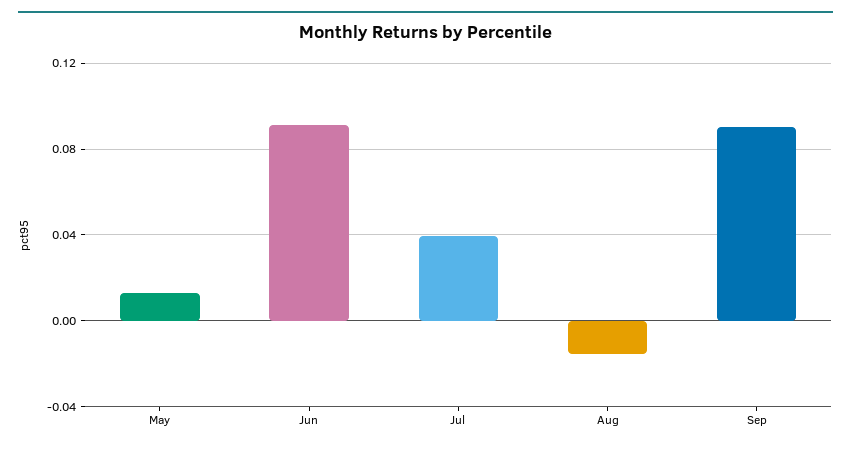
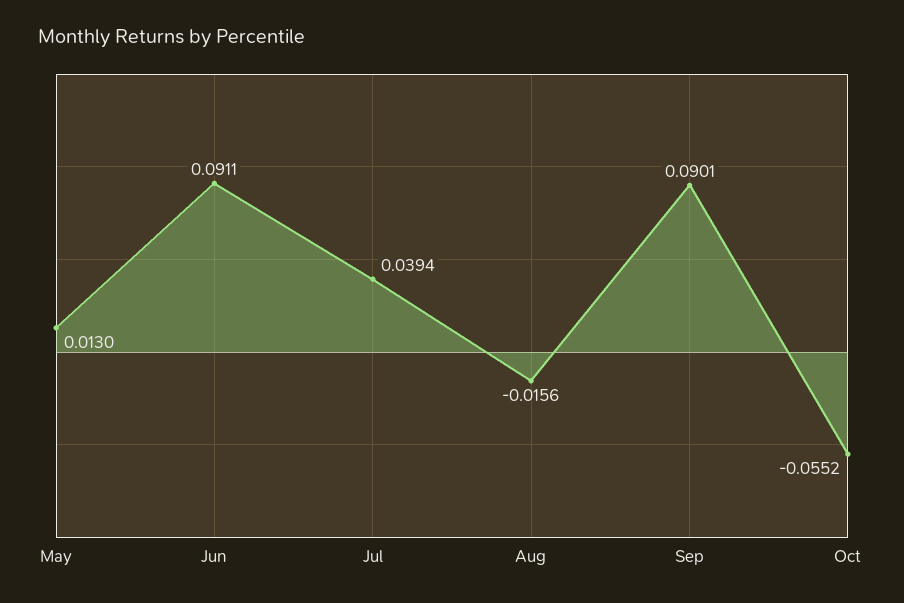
Oct: none -> -0.0552

